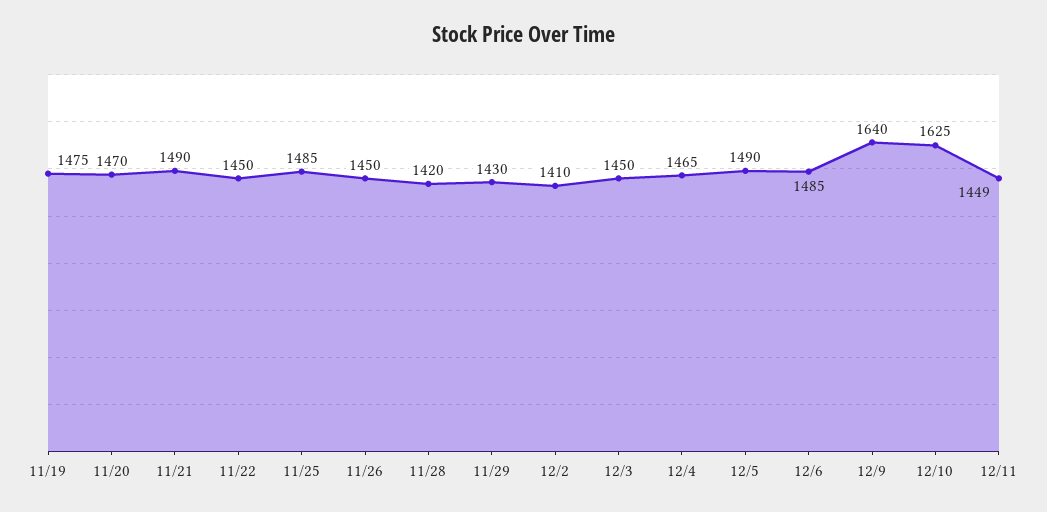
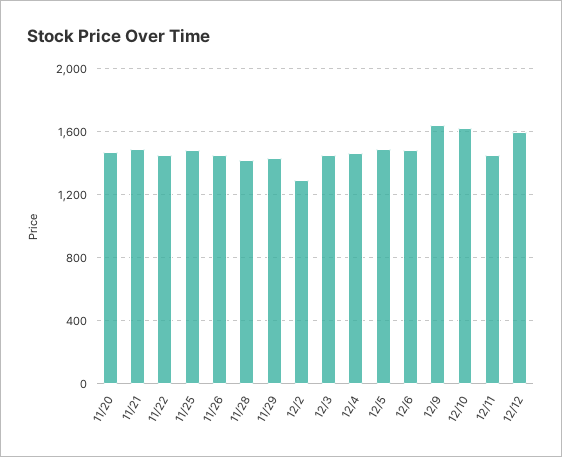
11/19: 1475 -> none
12/2: 1410 -> 1300
12/12: none -> 1600

